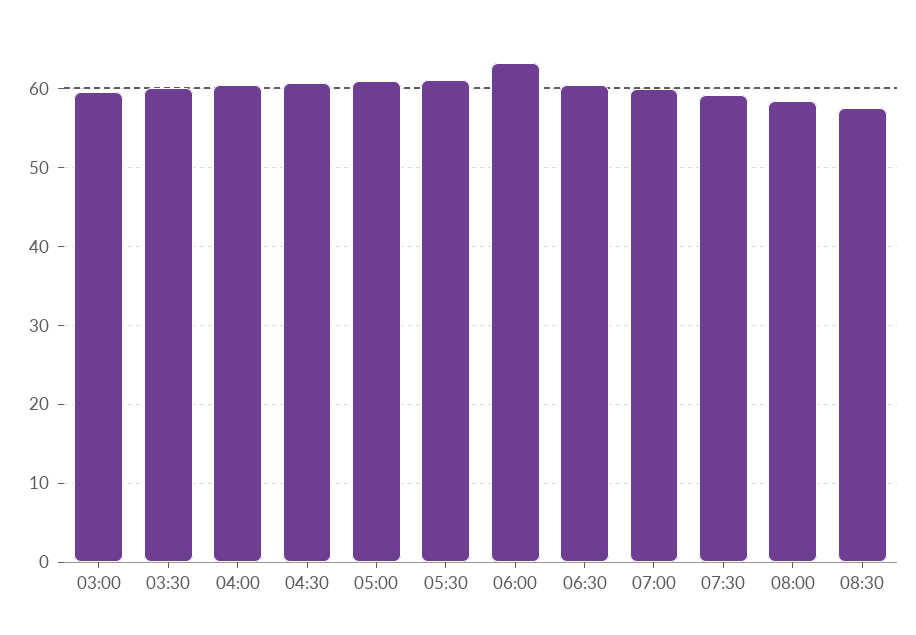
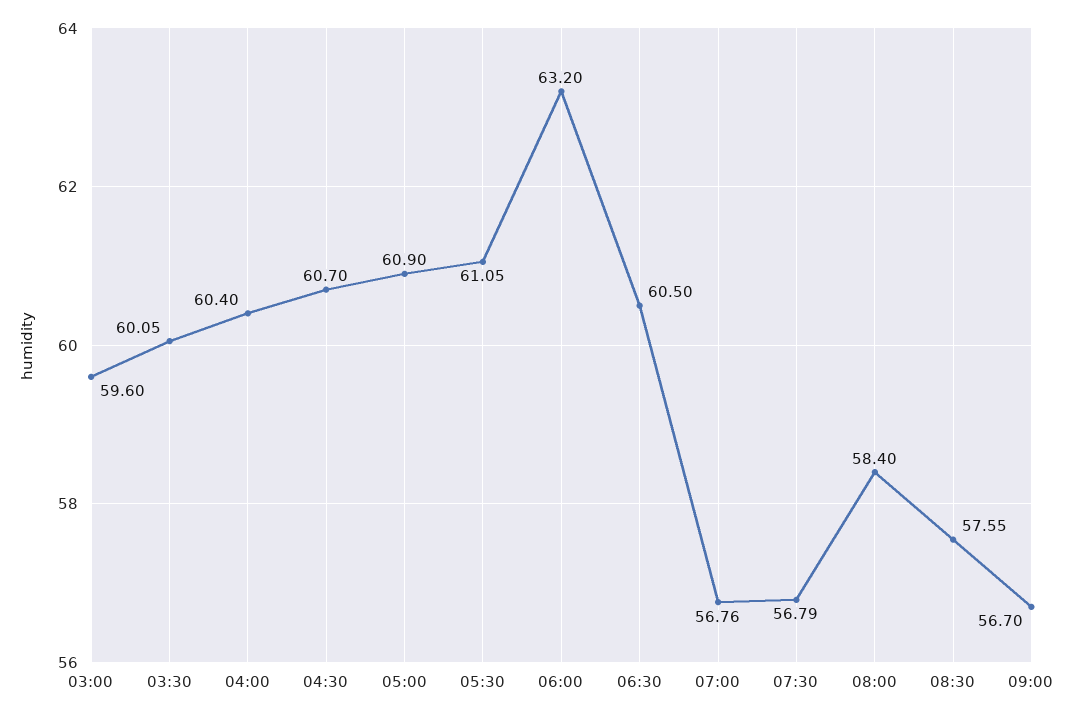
07:00: 60 -> 56.76
07:30: 59 -> 56.79
09:00: none -> 56.7

